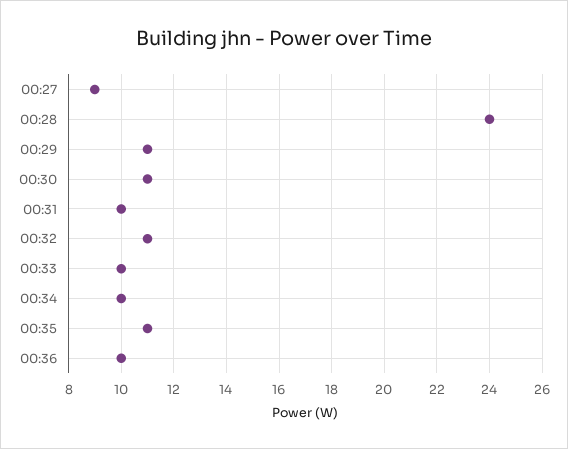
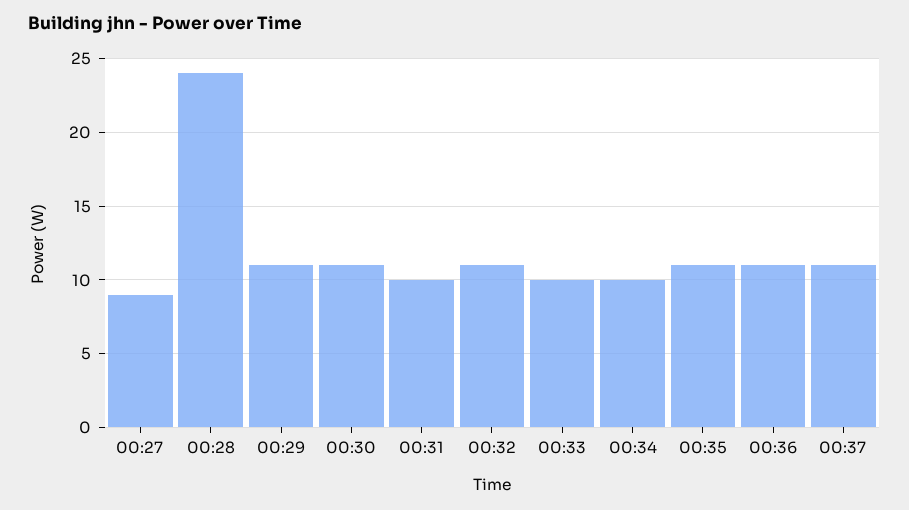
00:36: 10 -> 11
00:37: none -> 11

